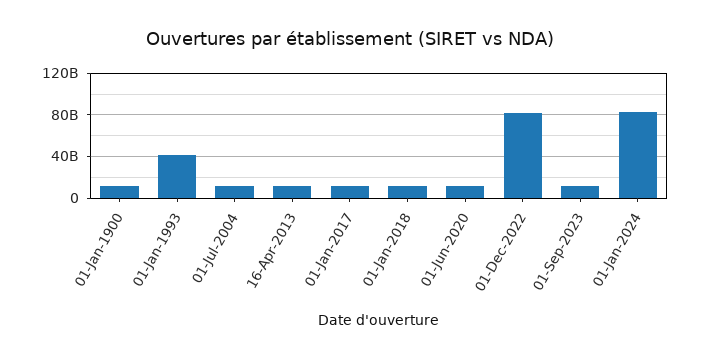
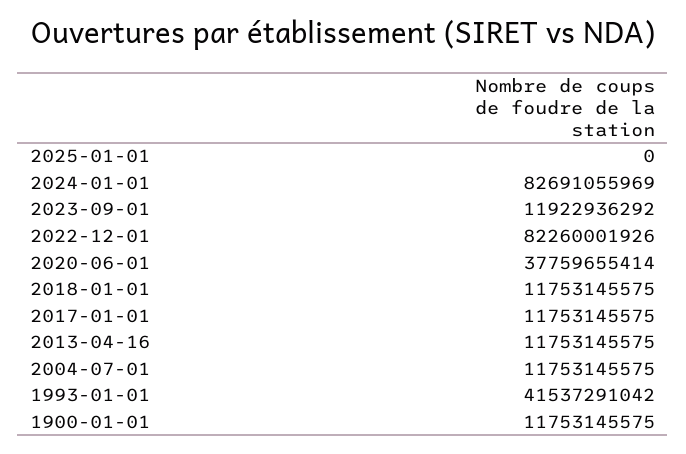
01-Jun-2020: 10000000000 -> 37759655414
2025-01-01: none -> 0

